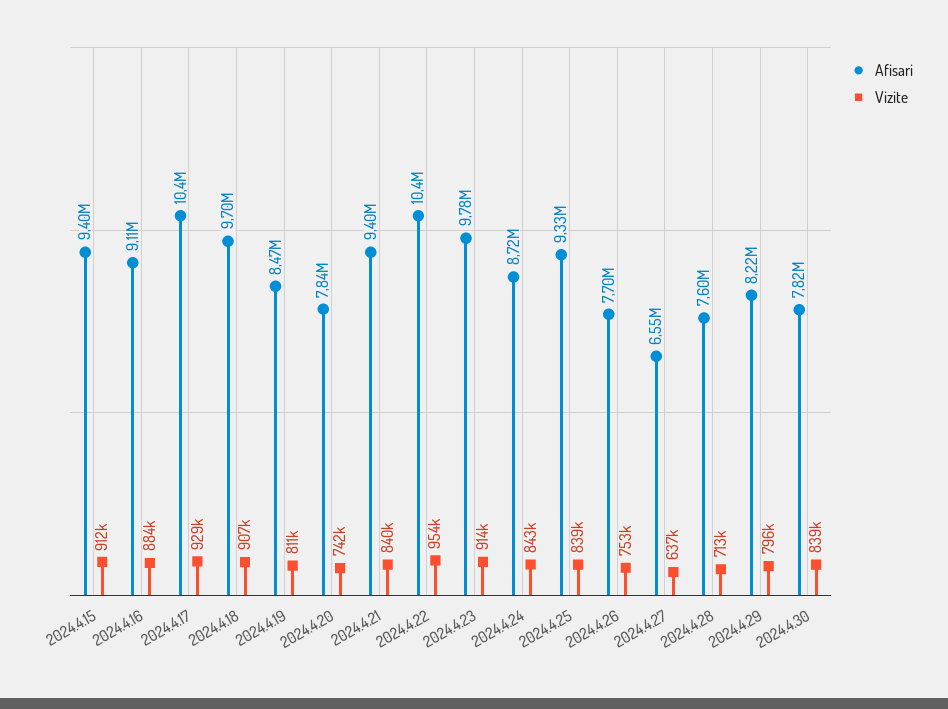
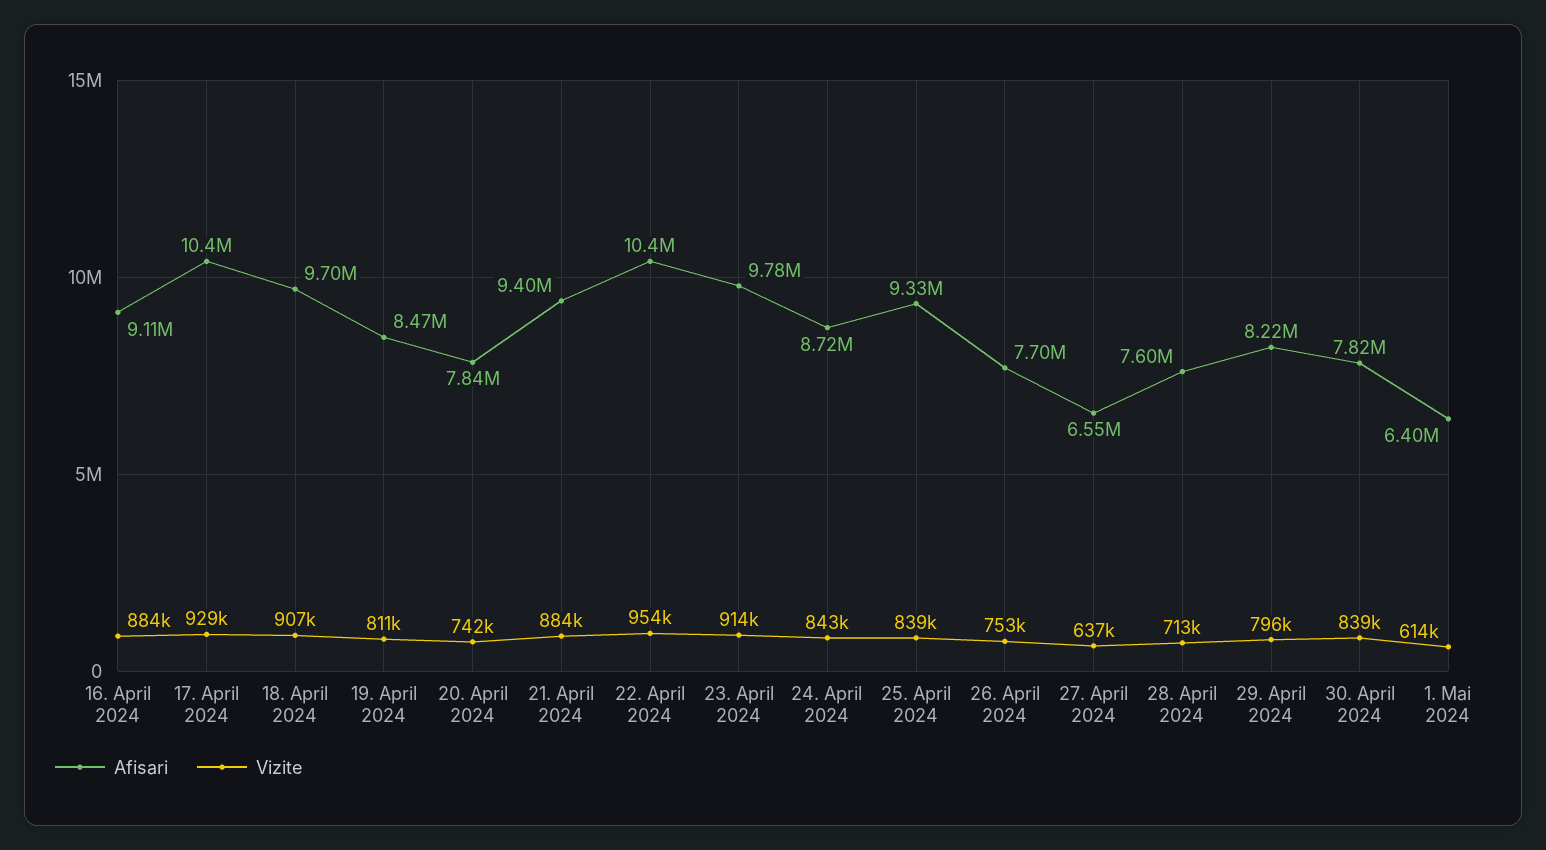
Afisari, 2024.4.15: 9400000 -> none
Vizite, 2024.4.15: 912000 -> none
Vizite, 2024.4.21: 840000 -> 884000
Afisari, 1. Mai 2024: none -> 6400000
Vizite, 1. Mai 2024: none -> 614000

